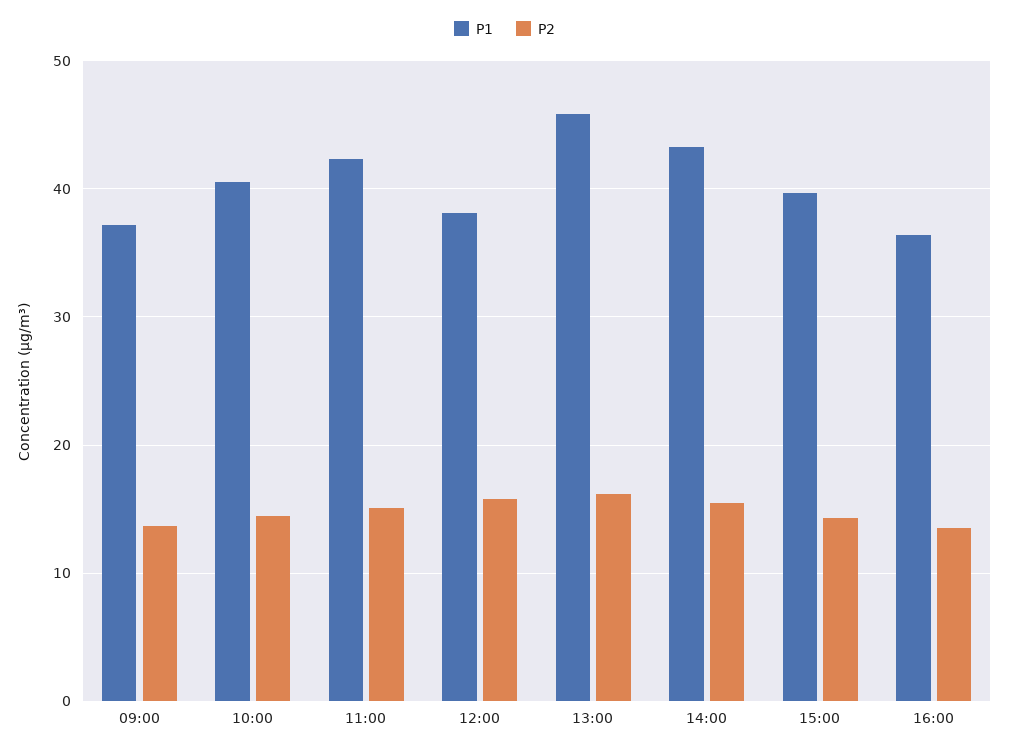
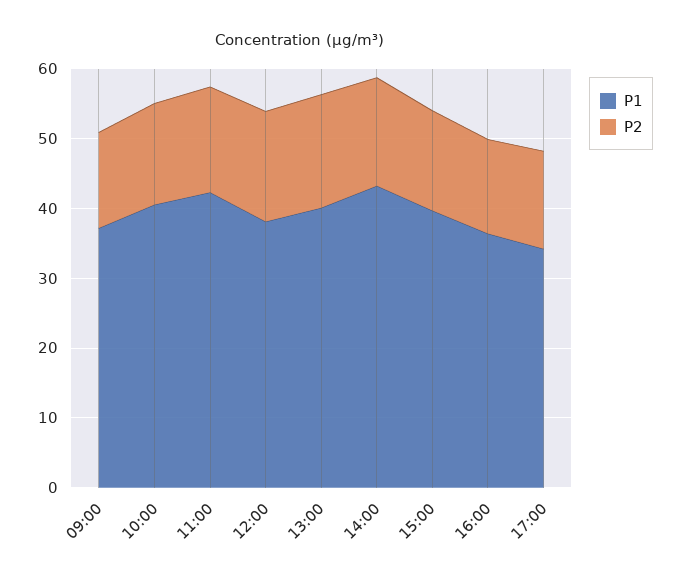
P1, 13:00: 46 -> 40
P1, 17:00: none -> 34
P2, 17:00: none -> 14

